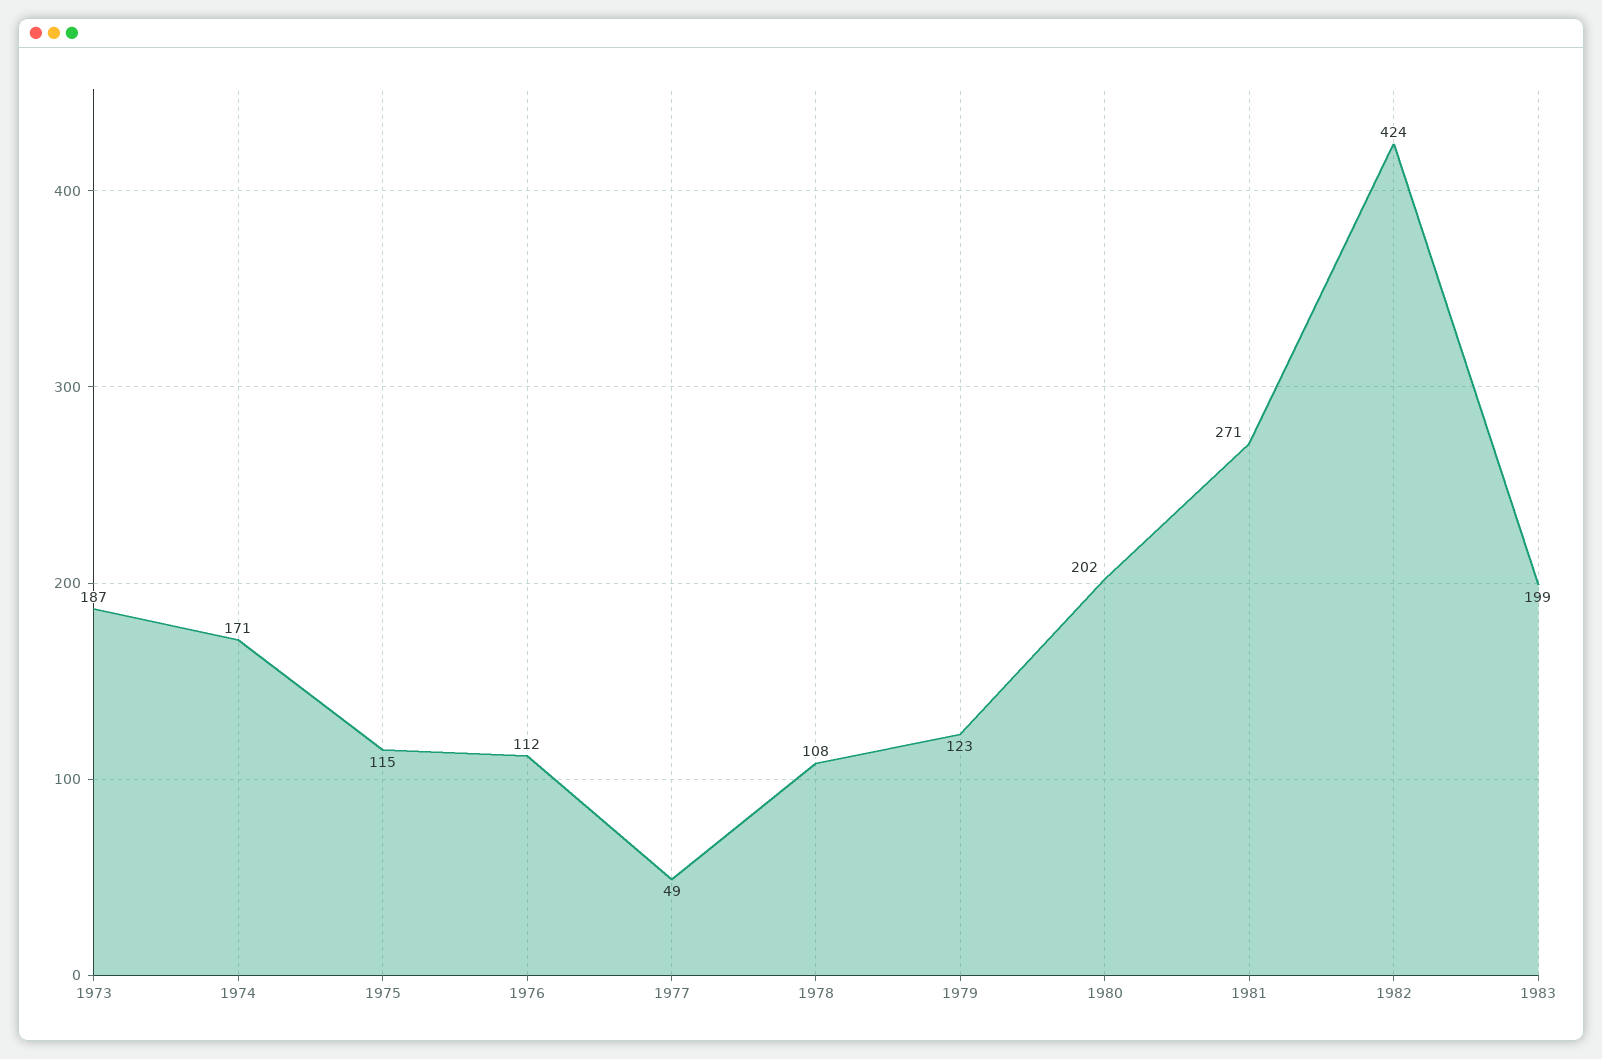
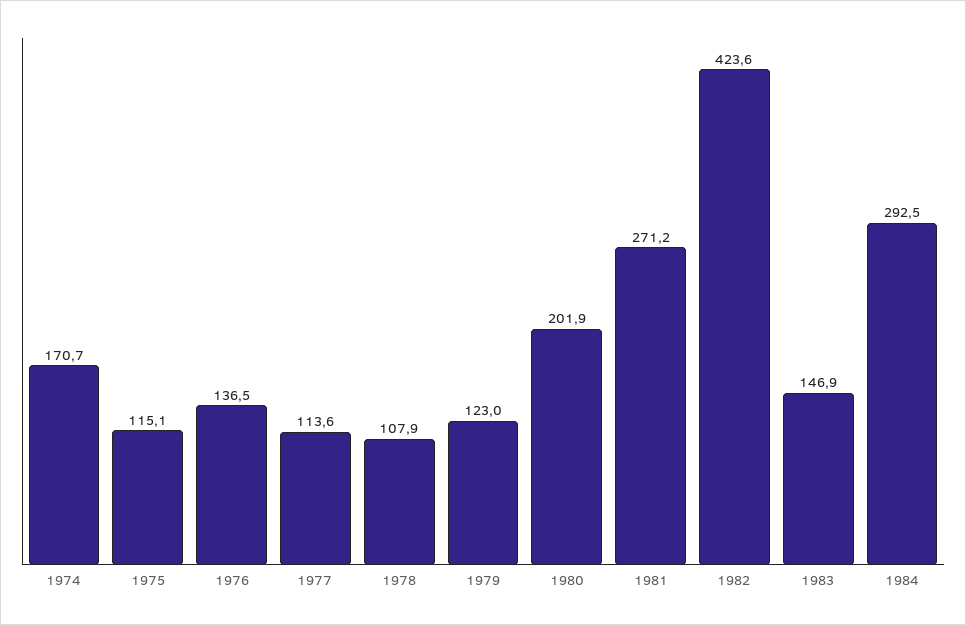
1973: 187 -> none
1976: 112 -> 136.5
1977: 49 -> 113.6
1983: 199 -> 146.9
1984: none -> 292.5

